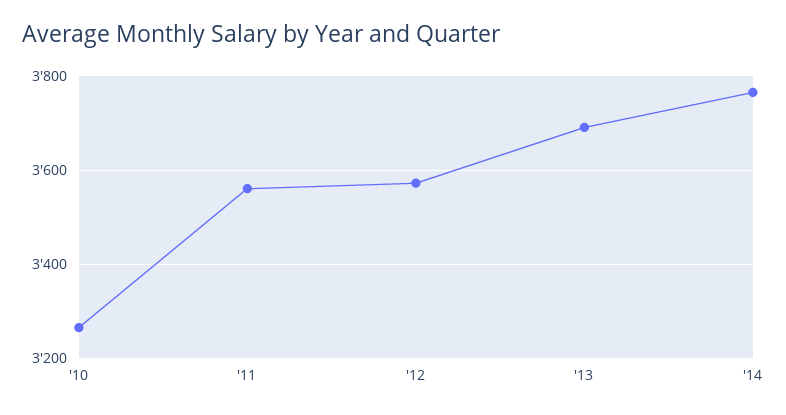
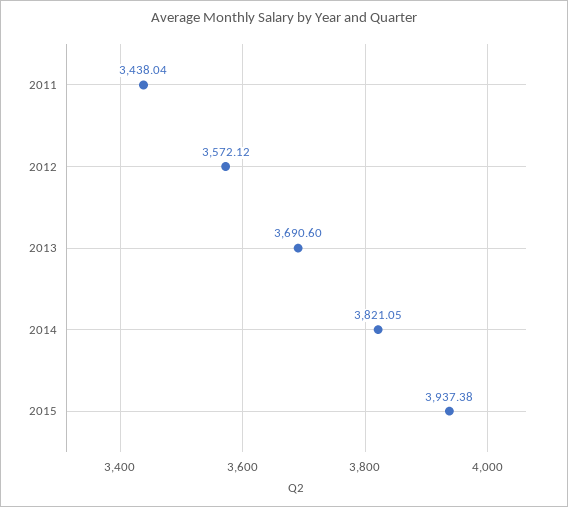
'10: 3260 -> none
'11: 3560 -> 3438.04
'14: 3760 -> 3821.05
2015: none -> 3937.38

